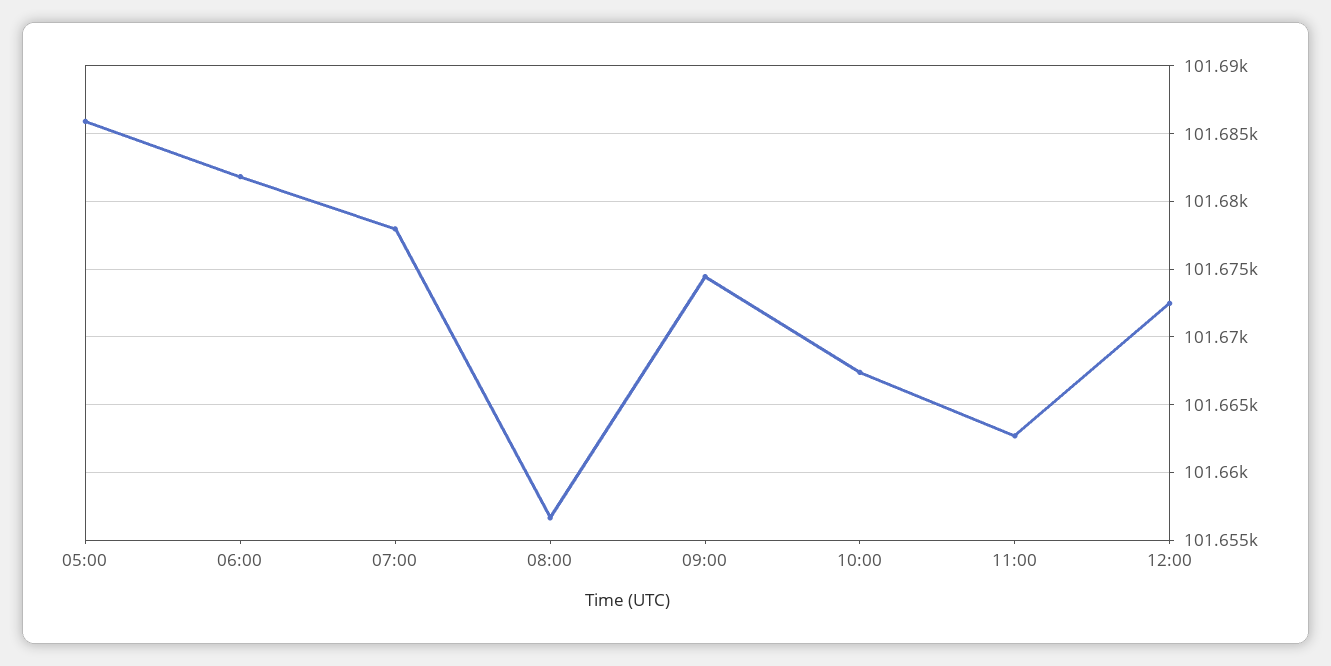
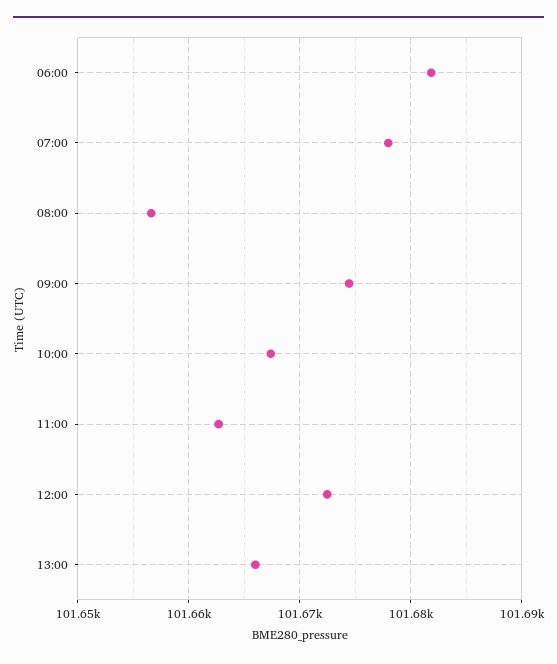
05:00: 101686 -> none
13:00: none -> 101666

